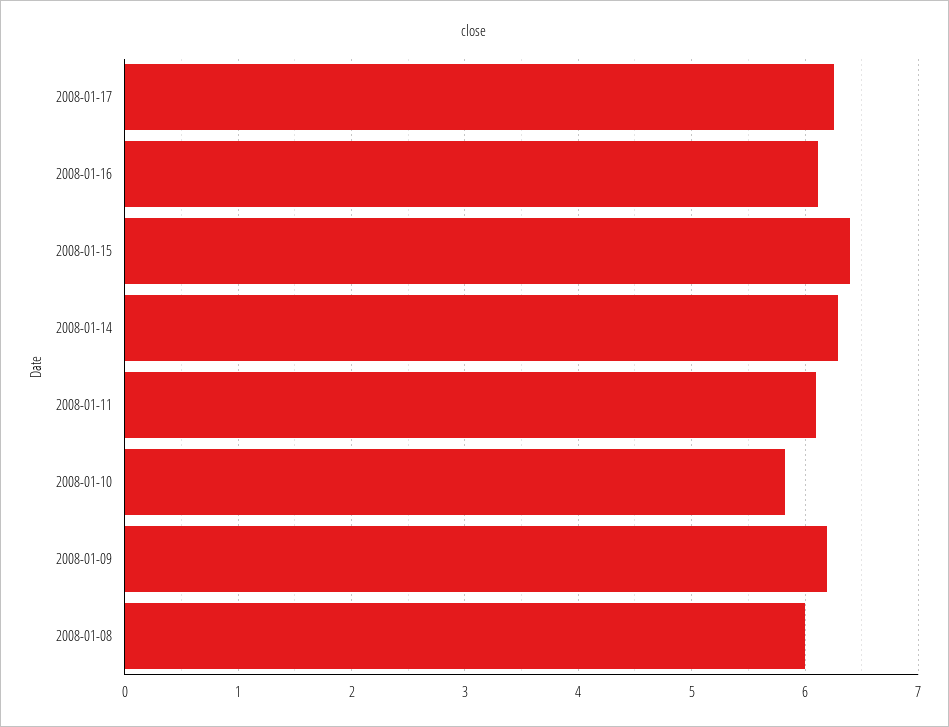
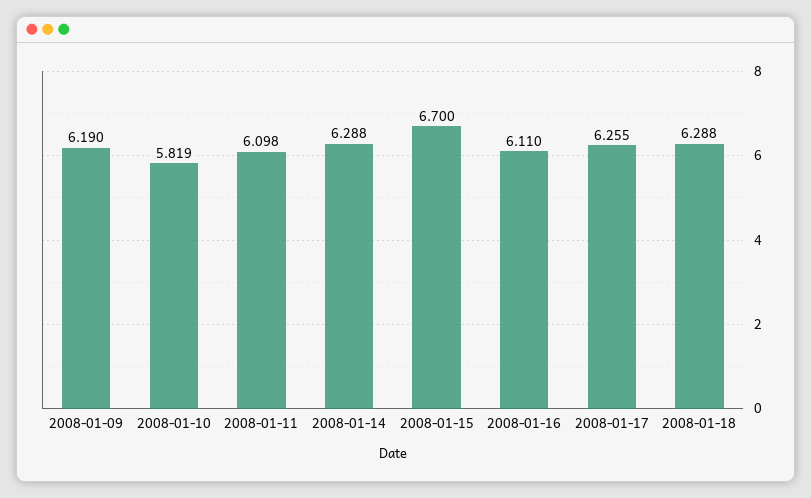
2008-01-15: 6.4 -> 6.7
2008-01-08: 6 -> none
2008-01-18: none -> 6.288

